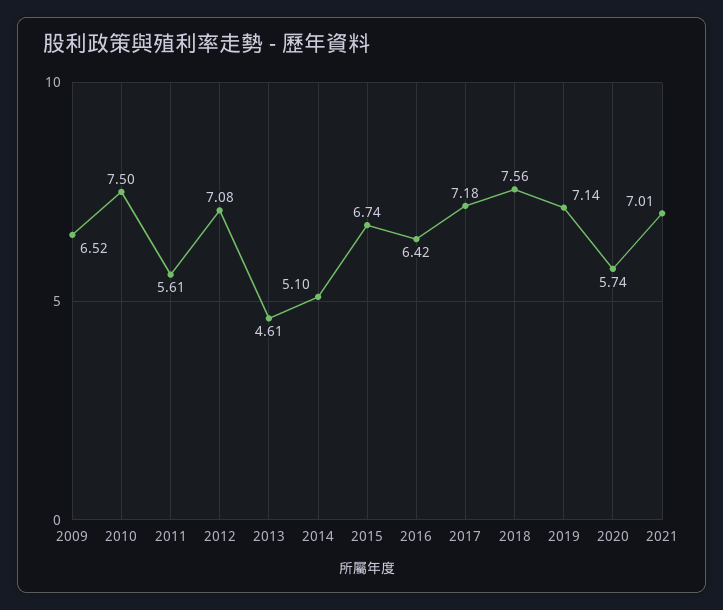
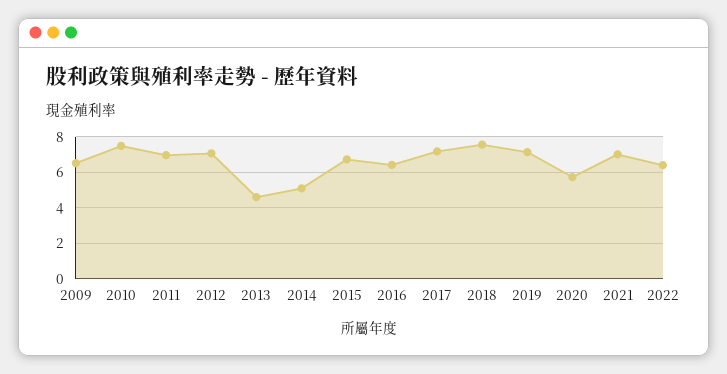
2011: 5.61 -> 7
2022: none -> 6.5

